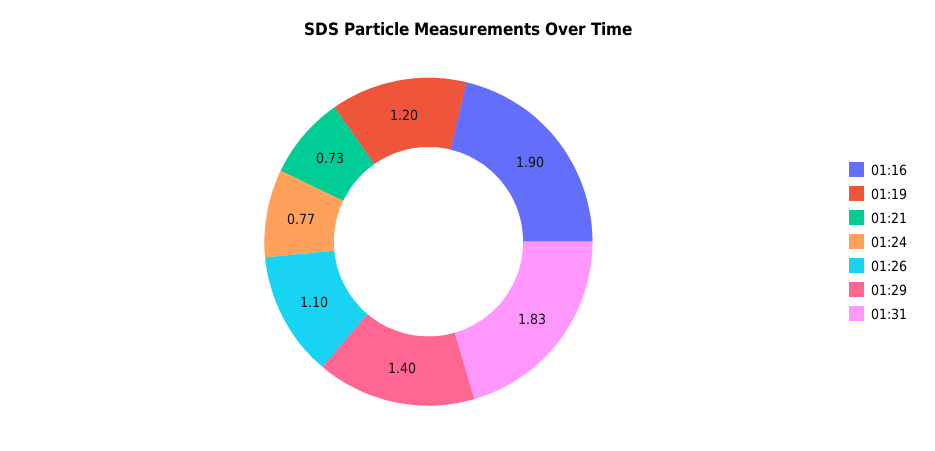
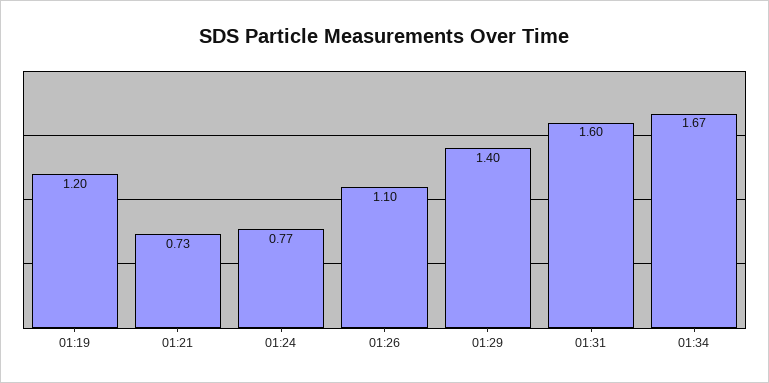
01:16: 1.9 -> none
01:31: 1.83 -> 1.6
01:34: none -> 1.67

